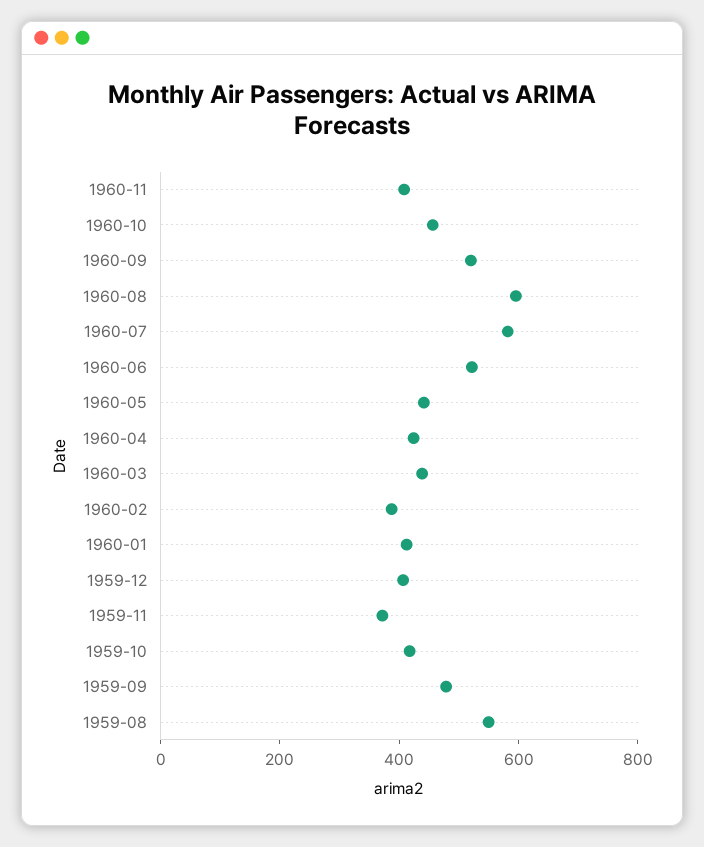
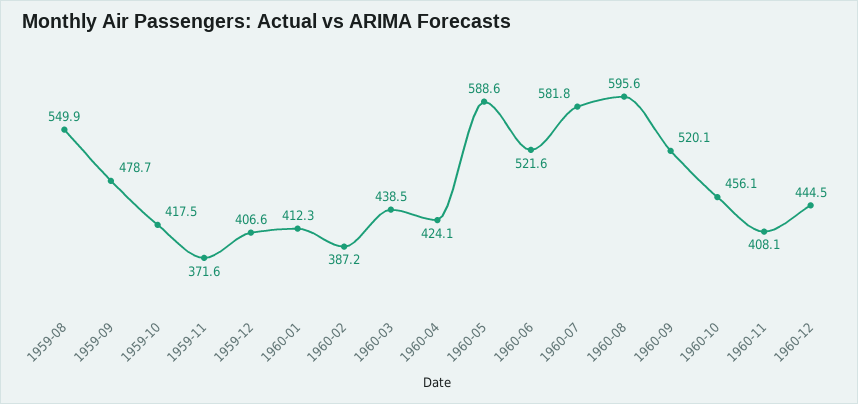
1960-05: 450 -> 588.6
1960-12: none -> 444.5

